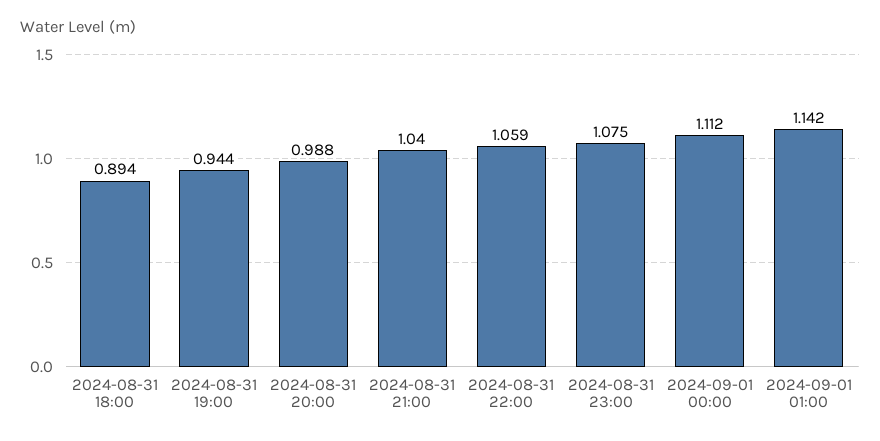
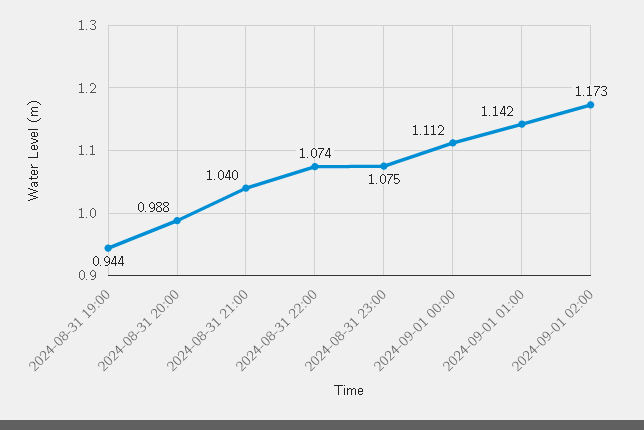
2024-08-31 18:00: 0.894 -> none
2024-08-31 22:00: 1.059 -> 1.074
2024-09-01 02:00: none -> 1.173

